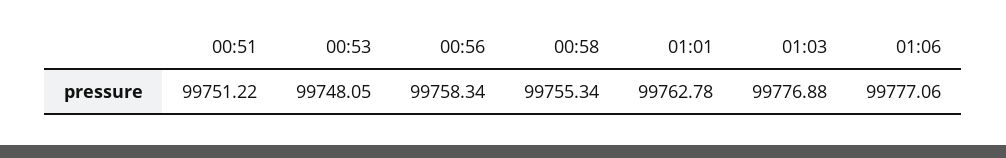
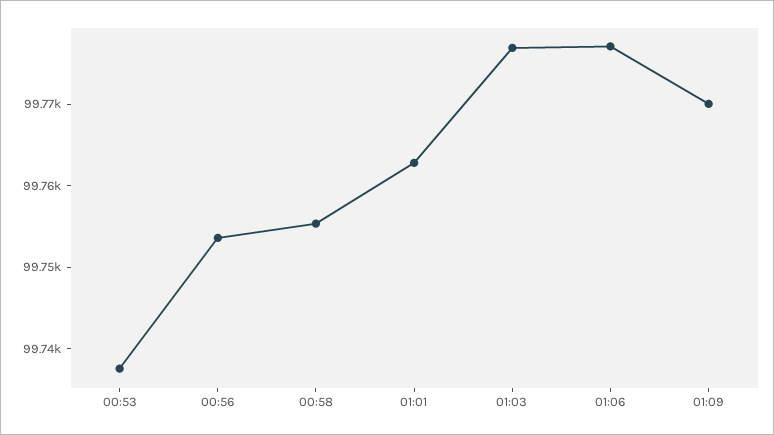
00:51: 99751.22 -> none
00:53: 99748.05 -> 99738
00:56: 99758.34 -> 99754
01:09: none -> 99770

